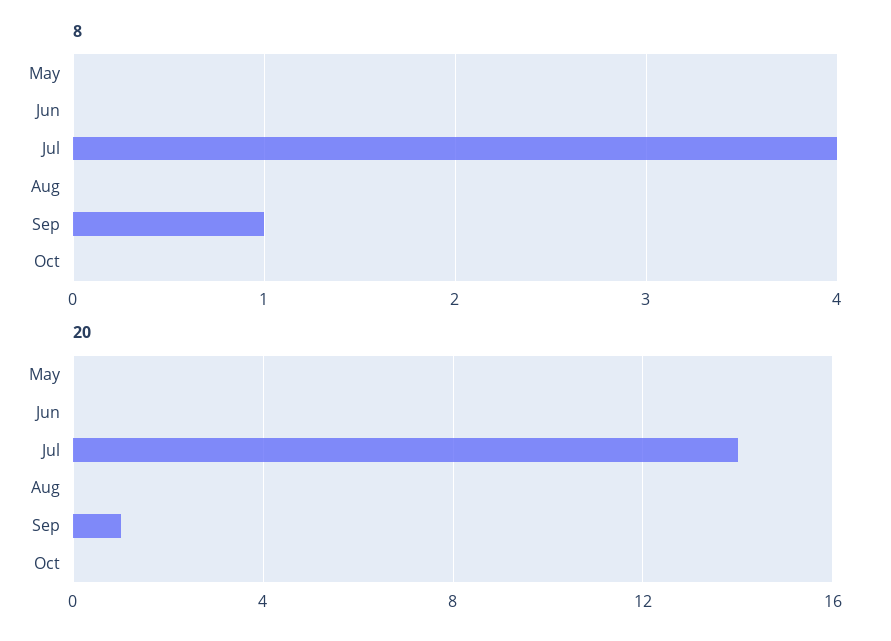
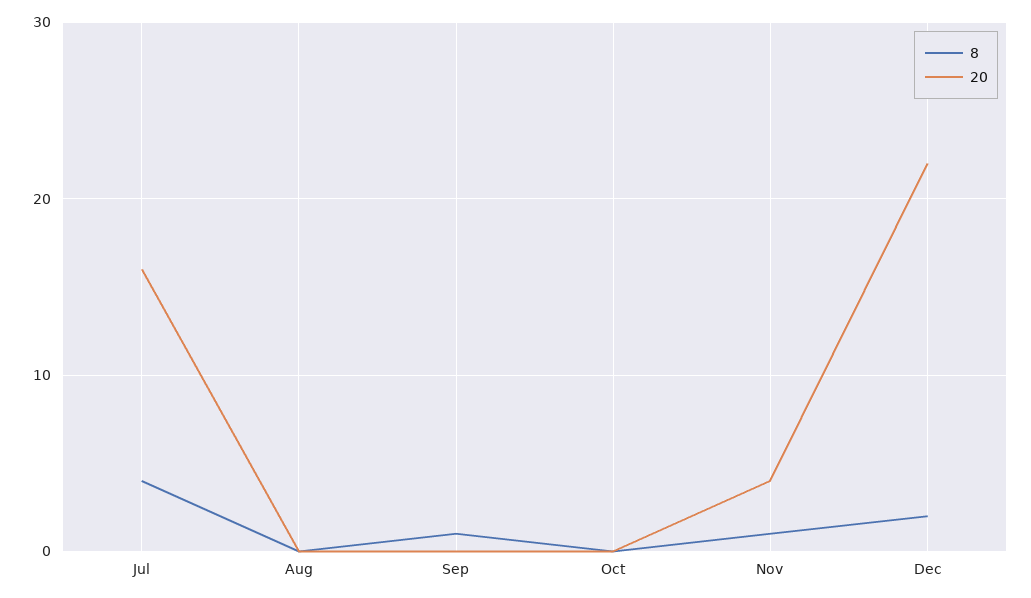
8, May: 0 -> none
8, Jun: 0 -> none
20, May: 0 -> none
20, Jun: 0 -> none
20, Jul: 14 -> 16
20, Sep: 1 -> 0
8, Nov: none -> 1
20, Nov: none -> 4
8, Dec: none -> 2
20, Dec: none -> 22

